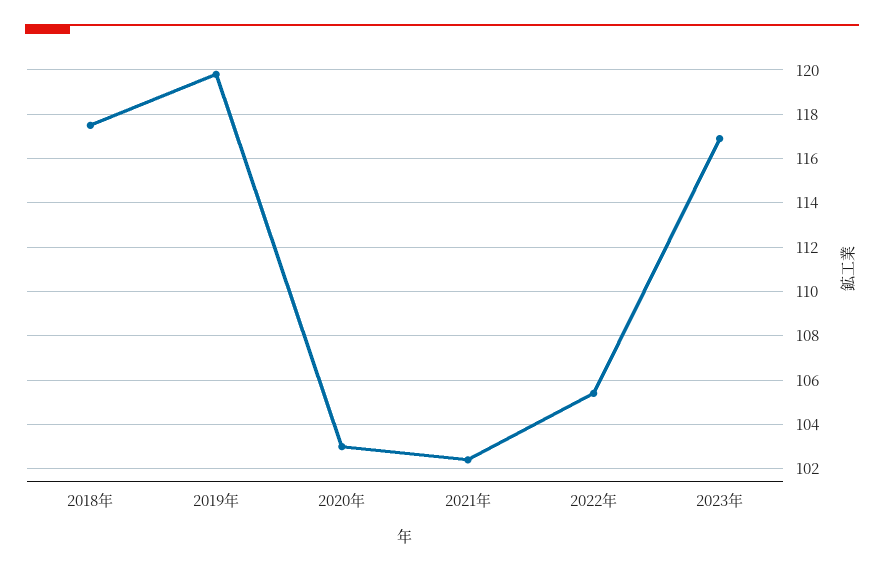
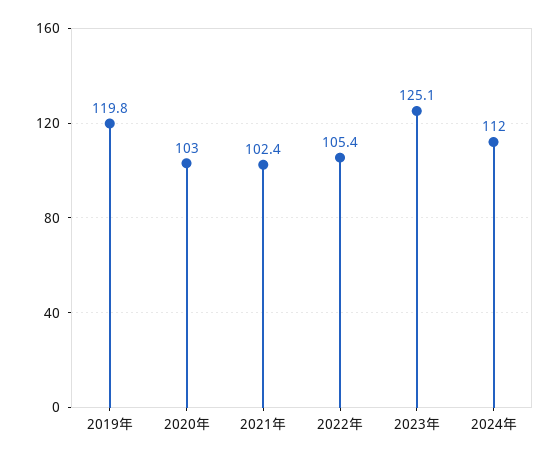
2018年: 117.5 -> none
2023年: 117 -> 125.1
2024年: none -> 112

